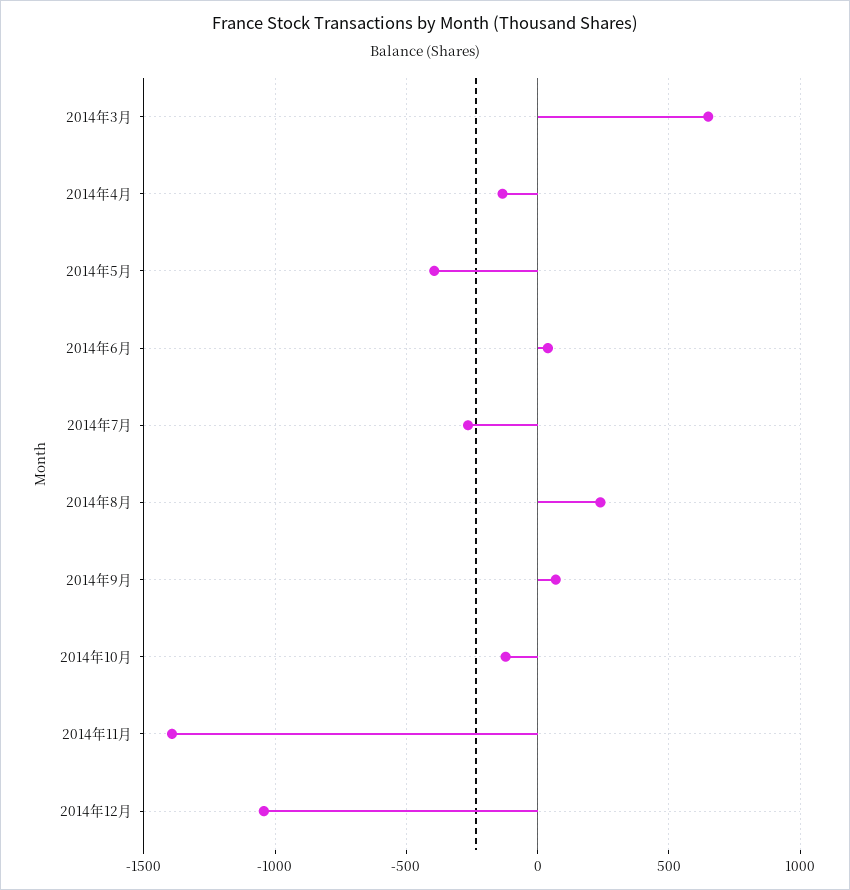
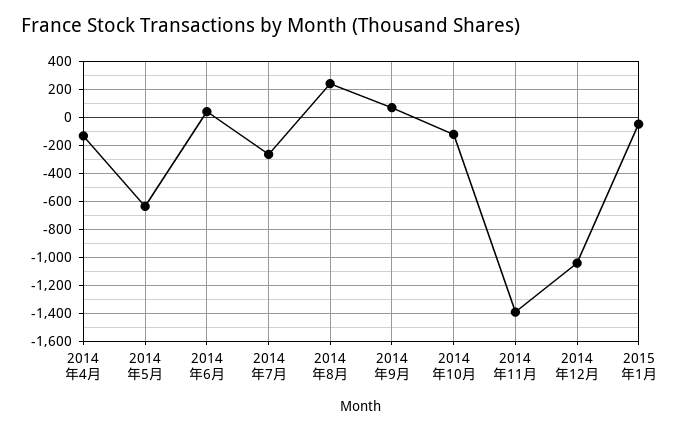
2014年3月: 650 -> none
2014年5月: -400 -> -650
2015年1月: none -> -50

